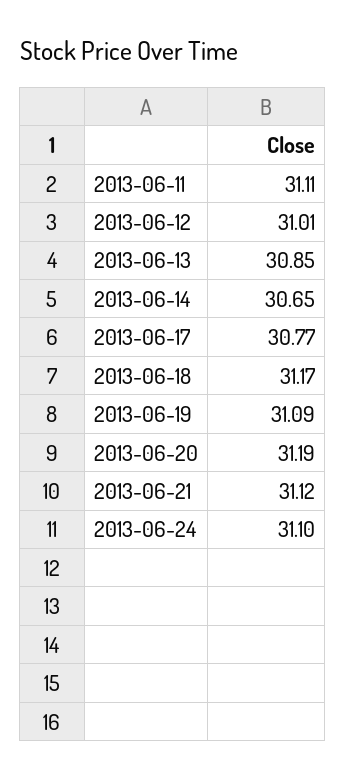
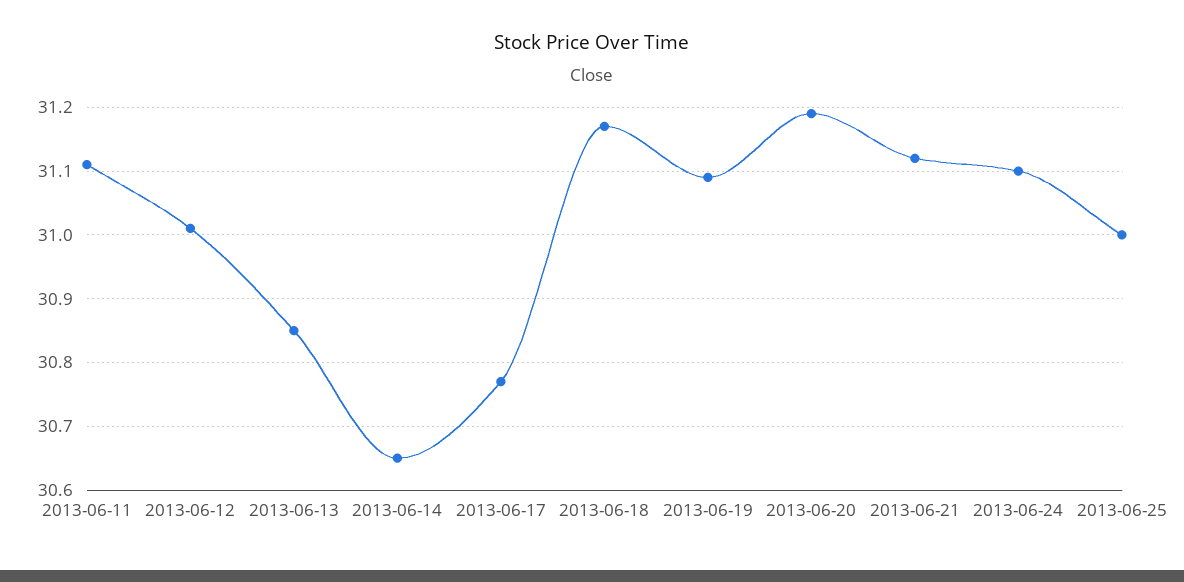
2013-06-25: none -> 31

